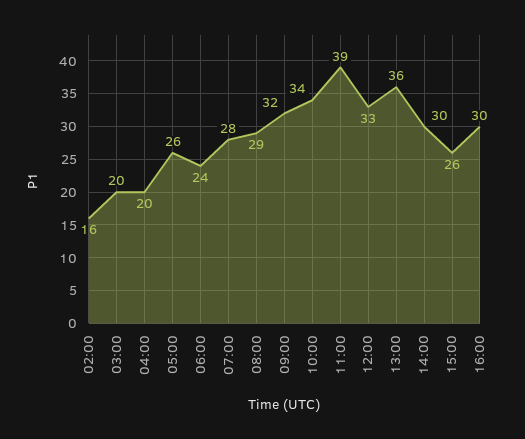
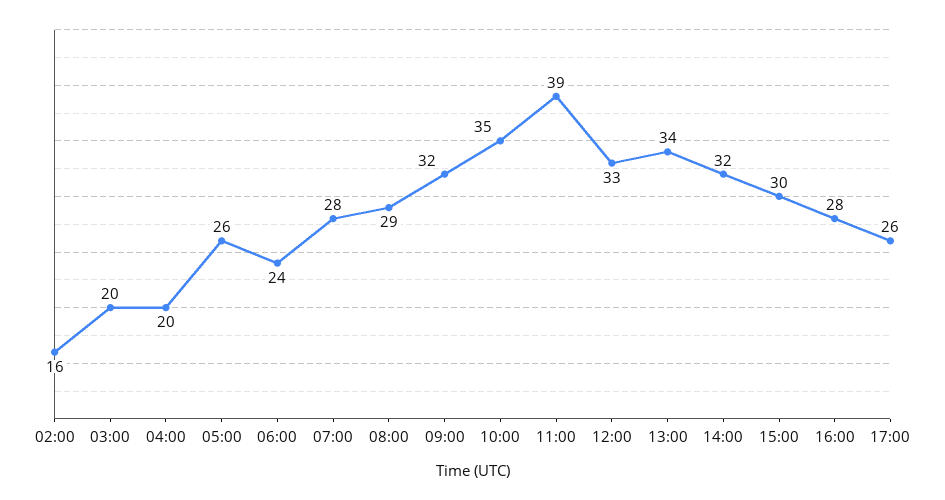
10:00: 34 -> 35
13:00: 36 -> 34
14:00: 30 -> 32
15:00: 26 -> 30
16:00: 30 -> 28
17:00: none -> 26

